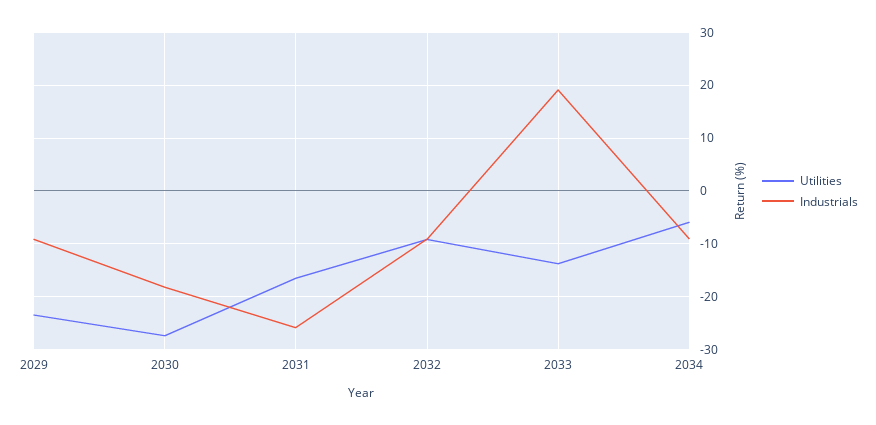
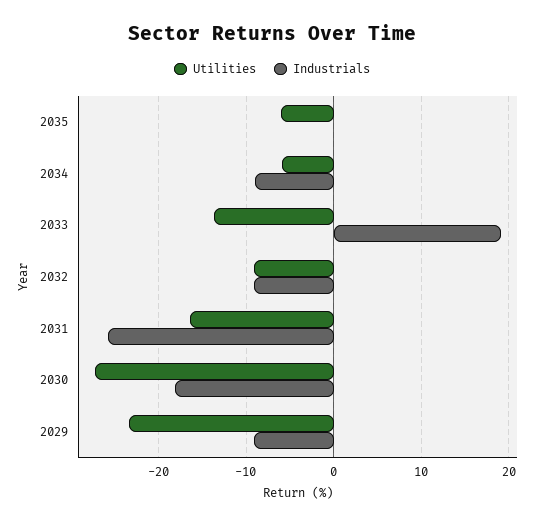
Utilities, 2035: none -> -6
Industrials, 2035: none -> 0

